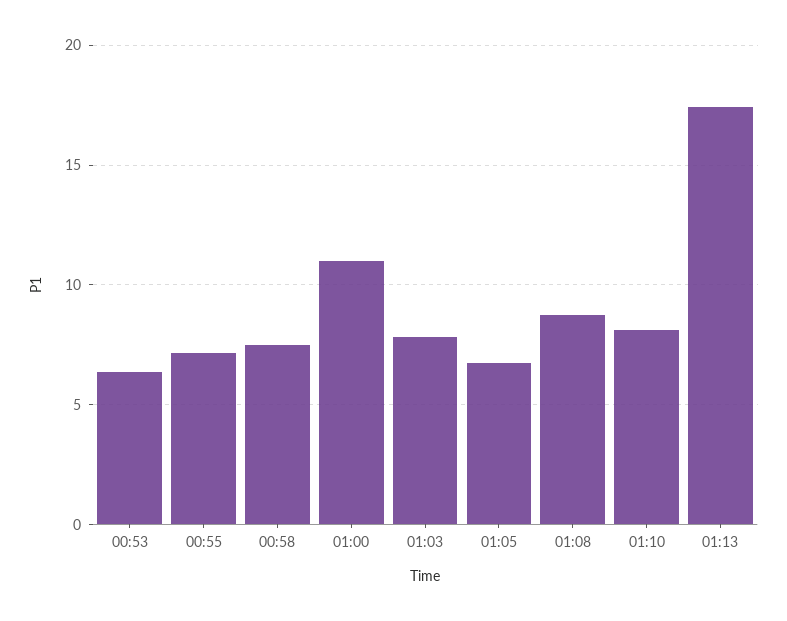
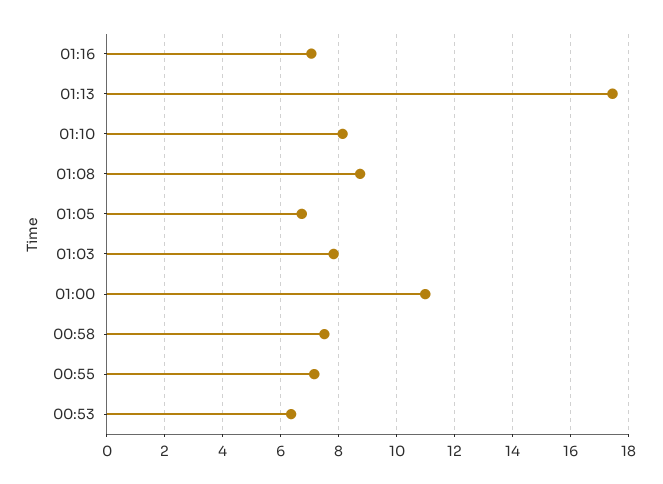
01:16: none -> 7

